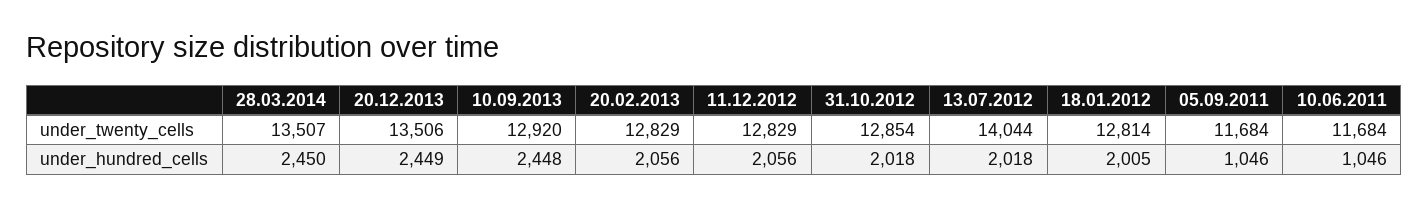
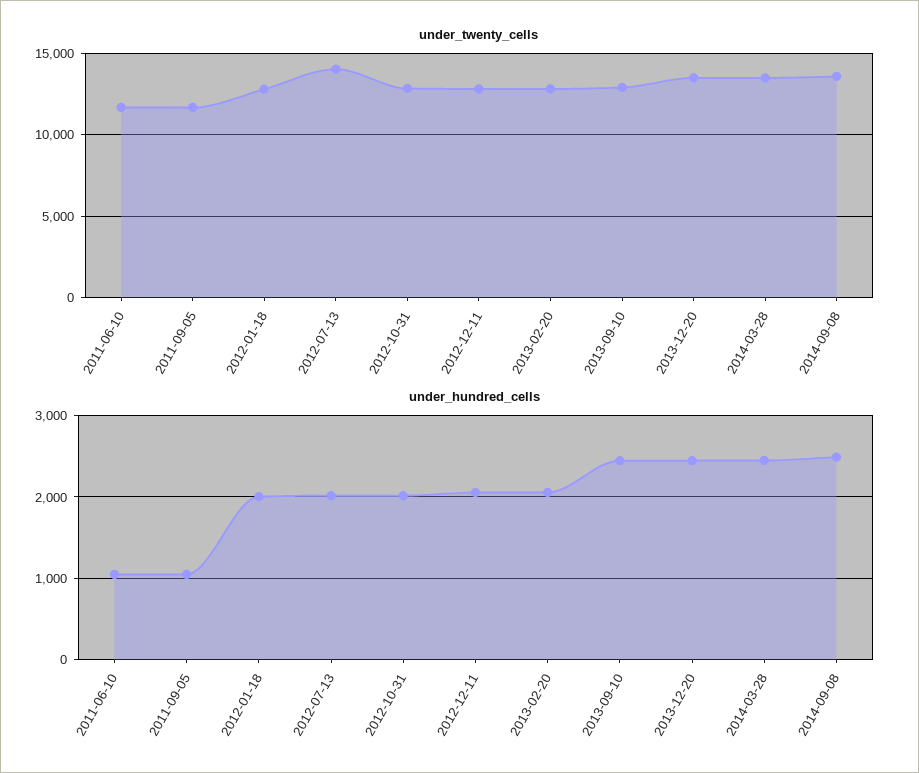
under_twenty_cells, 2014-09-08: none -> 13500
under_hundred_cells, 2014-09-08: none -> 2500

